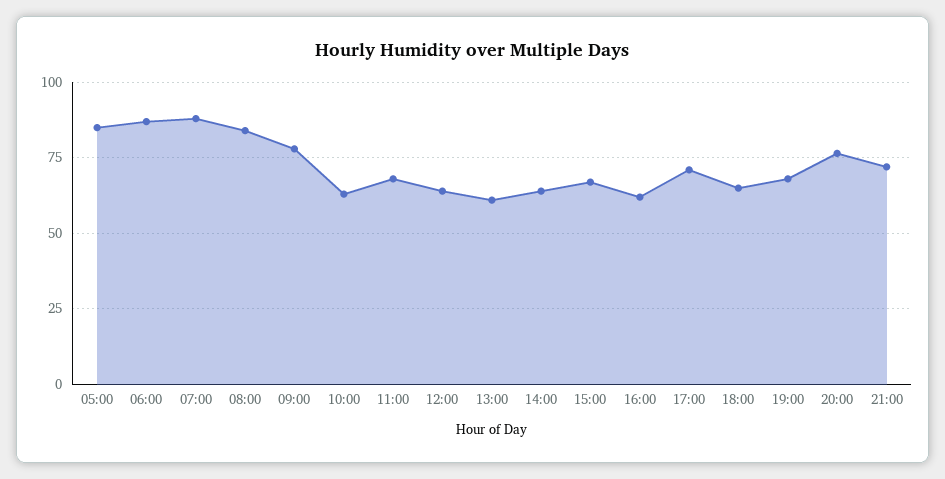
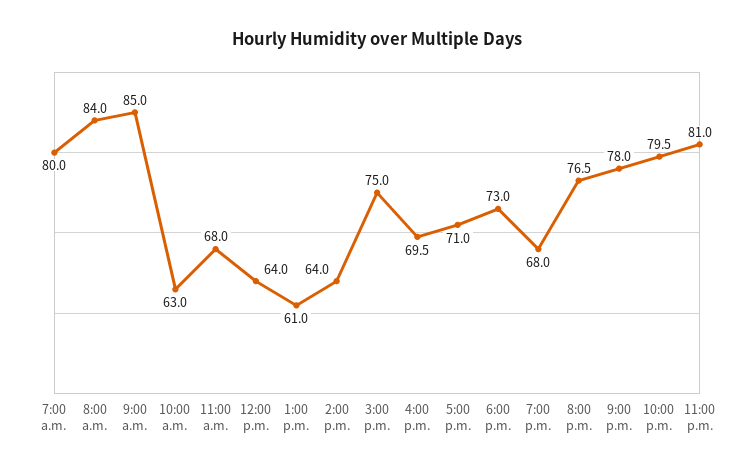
05:00: 85 -> none
06:00: 87.5 -> none
07:00: 87.5 -> 80
09:00: 77.5 -> 85
15:00: 67.5 -> 75
16:00: 62.5 -> 69.5
18:00: 65 -> 73
21:00: 72.5 -> 78
10:00 p.m.: none -> 79.5
11:00 p.m.: none -> 81

